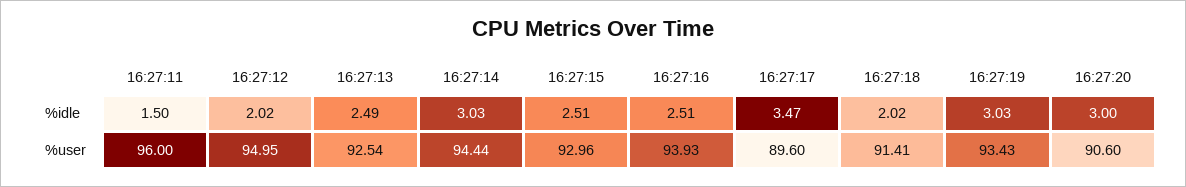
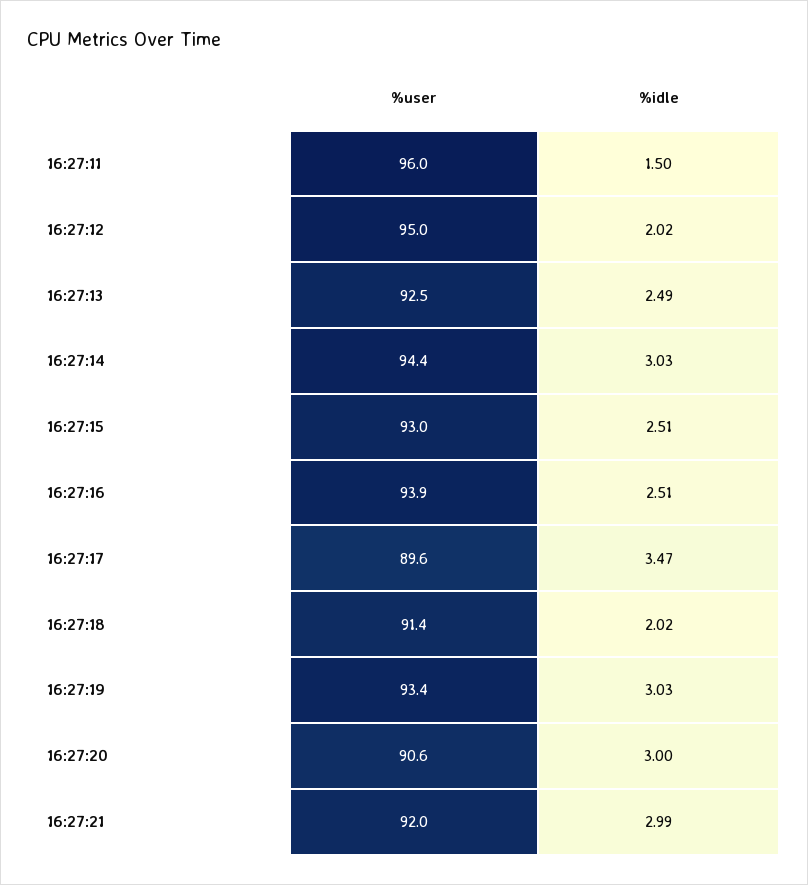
16:27:21, %user: none -> 92
16:27:21, %idle: none -> 2.99

